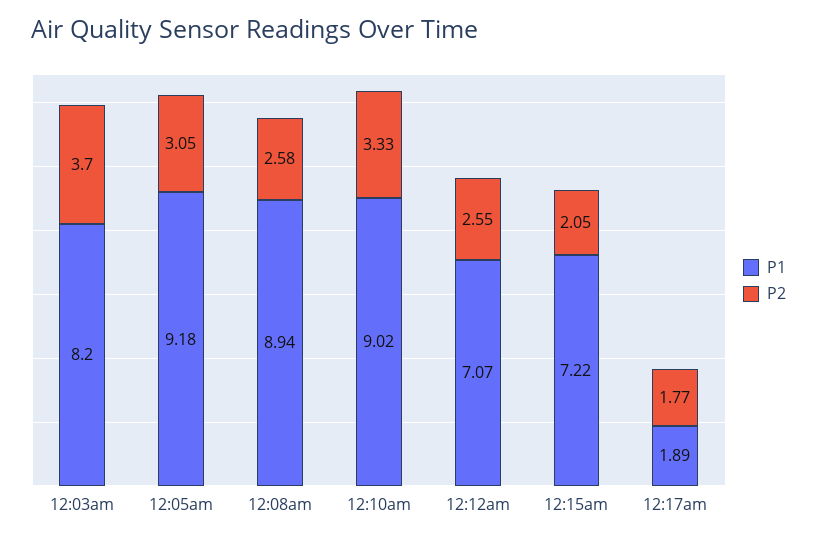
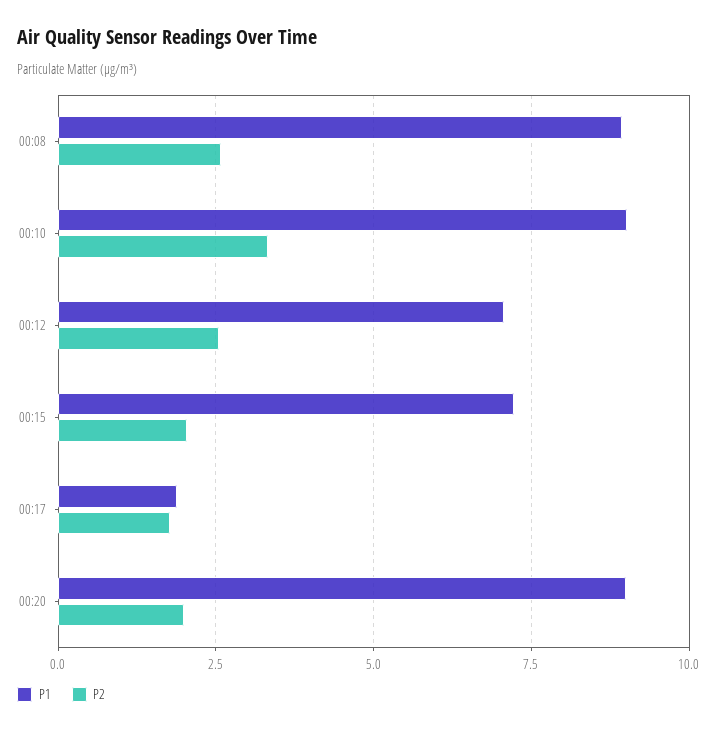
P1, 12:03am: 8.2 -> none
P2, 12:03am: 3.7 -> none
P1, 12:05am: 9.18 -> none
P2, 12:05am: 3.05 -> none
P1, 00:20: none -> 9
P2, 00:20: none -> 2

